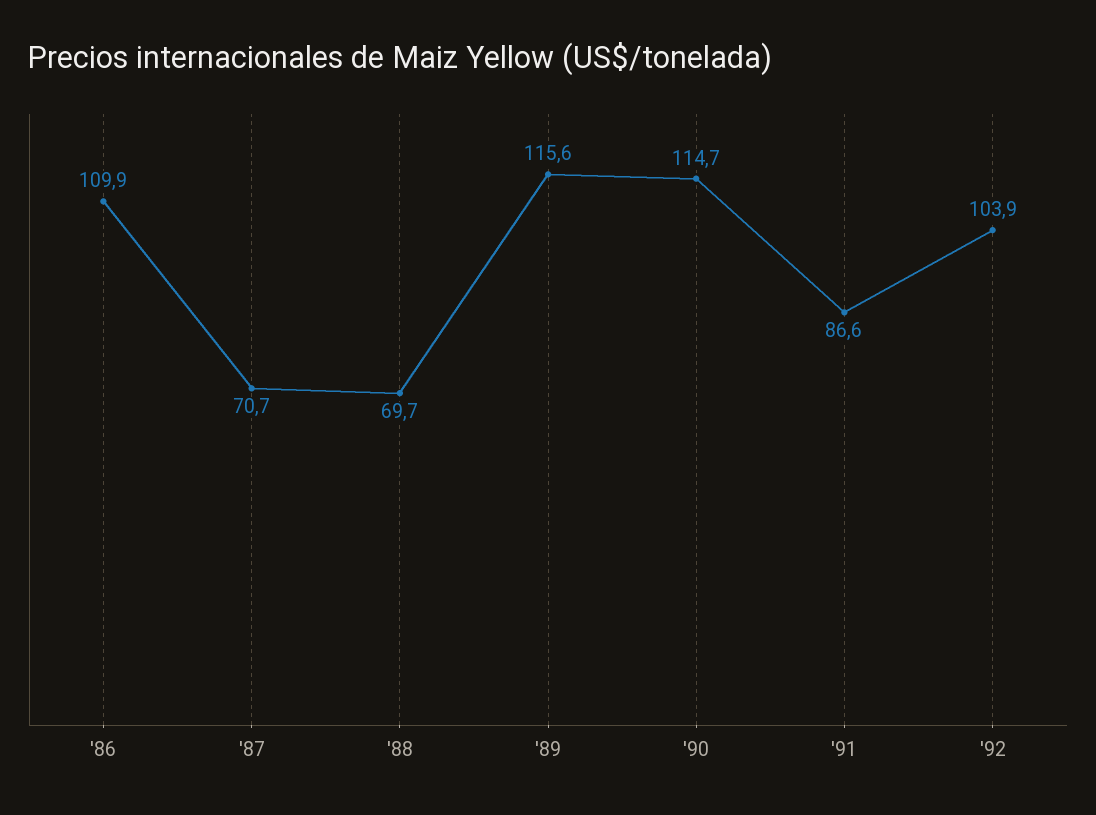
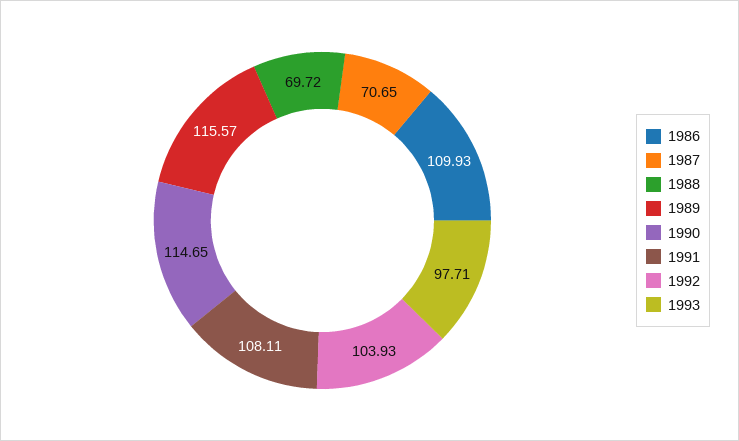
'91: 86.6 -> 108.11
1993: none -> 97.71

